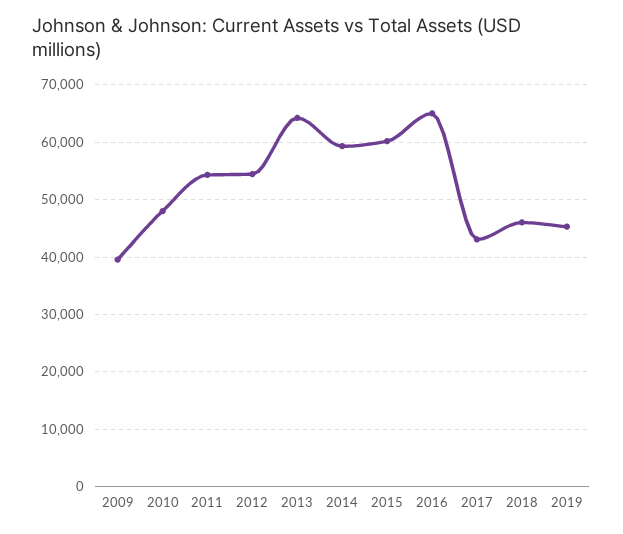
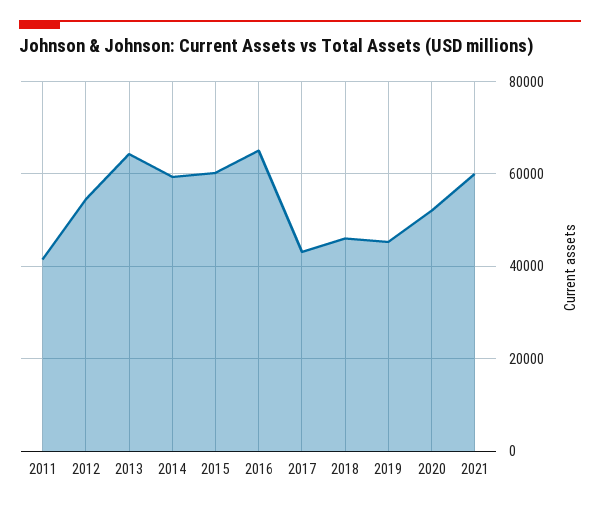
2009: 40000 -> none
2010: 48000 -> none
2011: 54000 -> 42000
2020: none -> 52000
2021: none -> 60000

